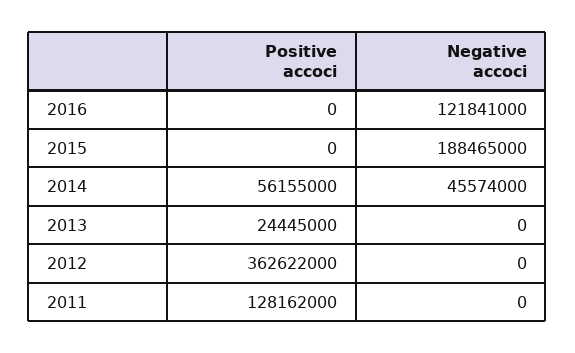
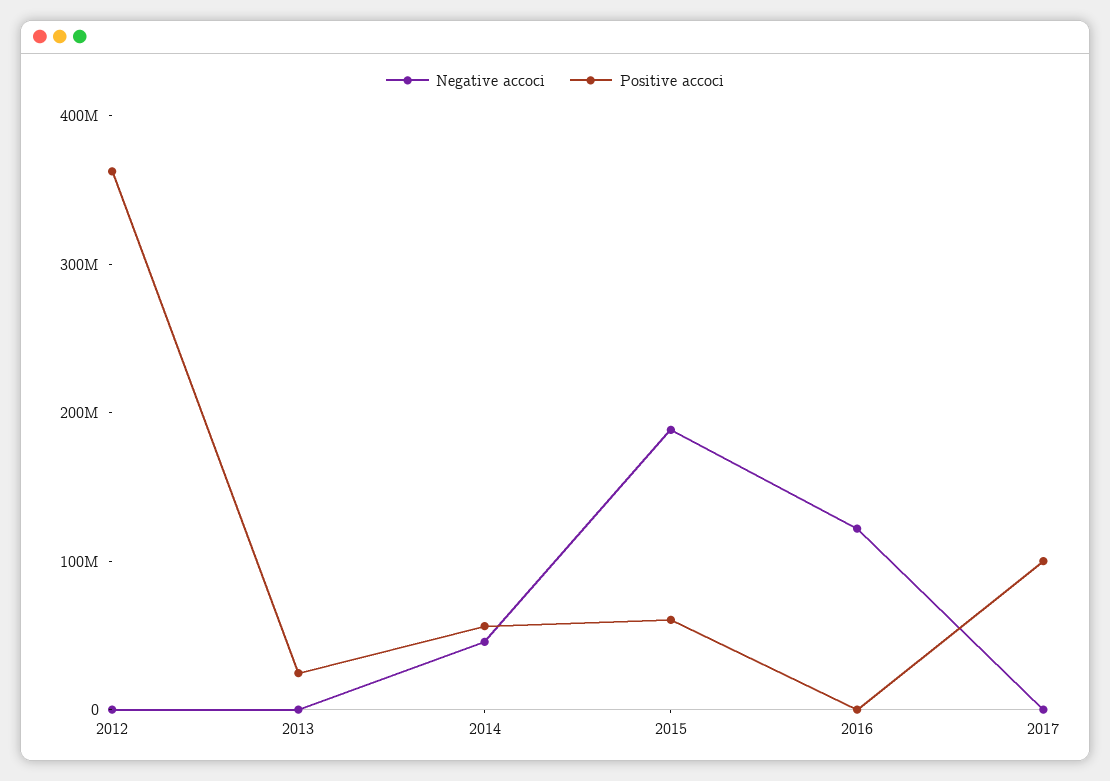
Positive accoci, 2015: 0 -> 60000000
Positive accoci, 2011: 128162000 -> none
Negative accoci, 2011: 0 -> none
Negative accoci, 2017: none -> 0
Positive accoci, 2017: none -> 100000000

